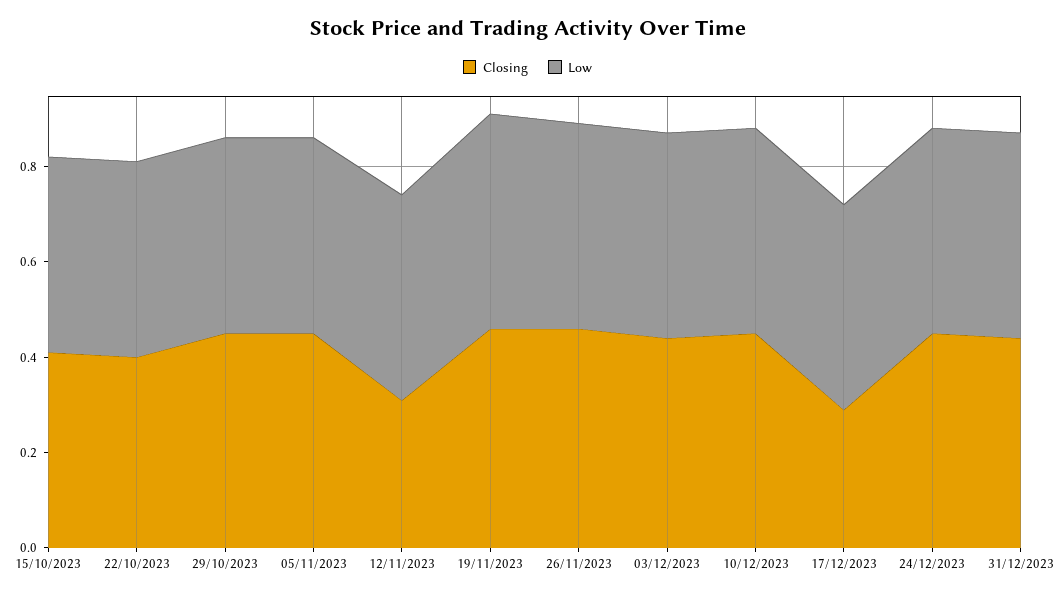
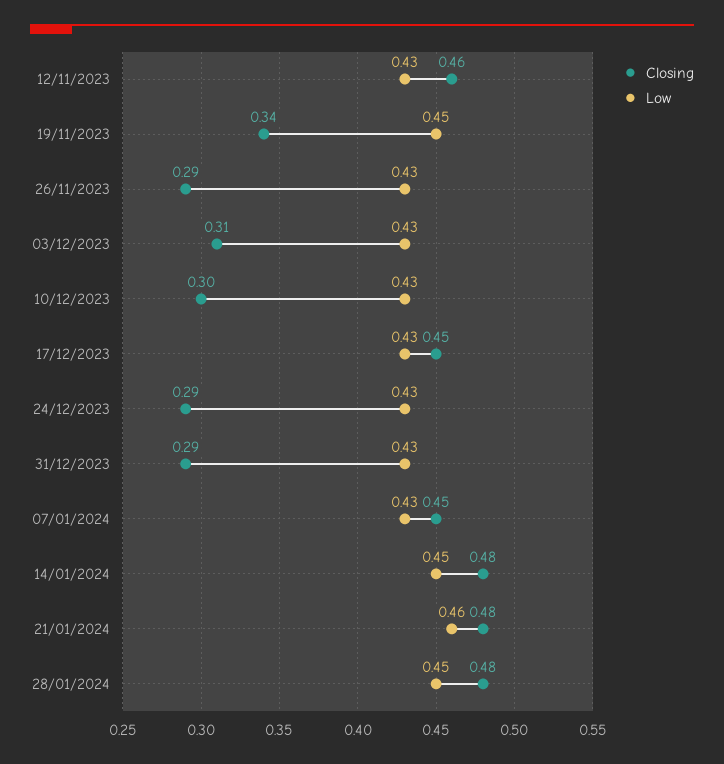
Closing, 15/10/2023: 0.4 -> none
Low, 15/10/2023: 0.4 -> none
Closing, 22/10/2023: 0.4 -> none
Low, 22/10/2023: 0.4 -> none
Closing, 29/10/2023: 0.45 -> none
Low, 29/10/2023: 0.4 -> none
Closing, 05/11/2023: 0.45 -> none
Low, 05/11/2023: 0.4 -> none
Closing, 12/11/2023: 0.3 -> 0.46
Closing, 19/11/2023: 0.45 -> 0.34
Closing, 26/11/2023: 0.45 -> 0.29
Closing, 03/12/2023: 0.45 -> 0.31
Closing, 10/12/2023: 0.45 -> 0.3
Closing, 17/12/2023: 0.3 -> 0.45
Closing, 24/12/2023: 0.45 -> 0.29
Closing, 31/12/2023: 0.45 -> 0.29
Closing, 07/01/2024: none -> 0.45
Low, 07/01/2024: none -> 0.43
Closing, 14/01/2024: none -> 0.48
Low, 14/01/2024: none -> 0.45
Closing, 21/01/2024: none -> 0.48
Low, 21/01/2024: none -> 0.46
Closing, 28/01/2024: none -> 0.48
Low, 28/01/2024: none -> 0.45

